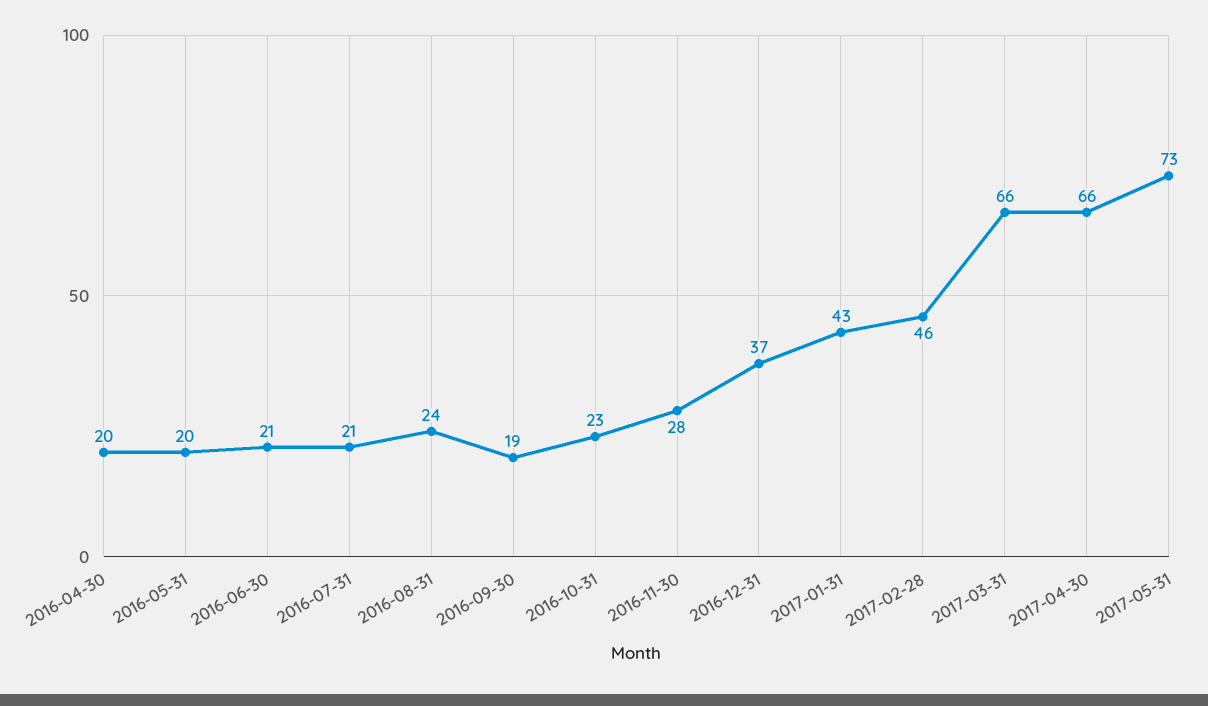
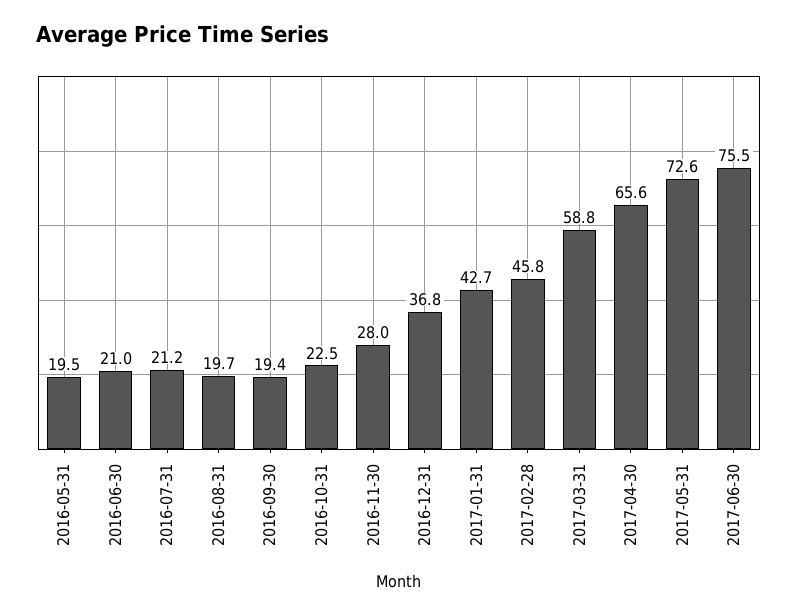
2016-04-30: 20 -> none
2016-08-31: 24 -> 19.7
2017-03-31: 66 -> 58.8
2017-06-30: none -> 75.5

